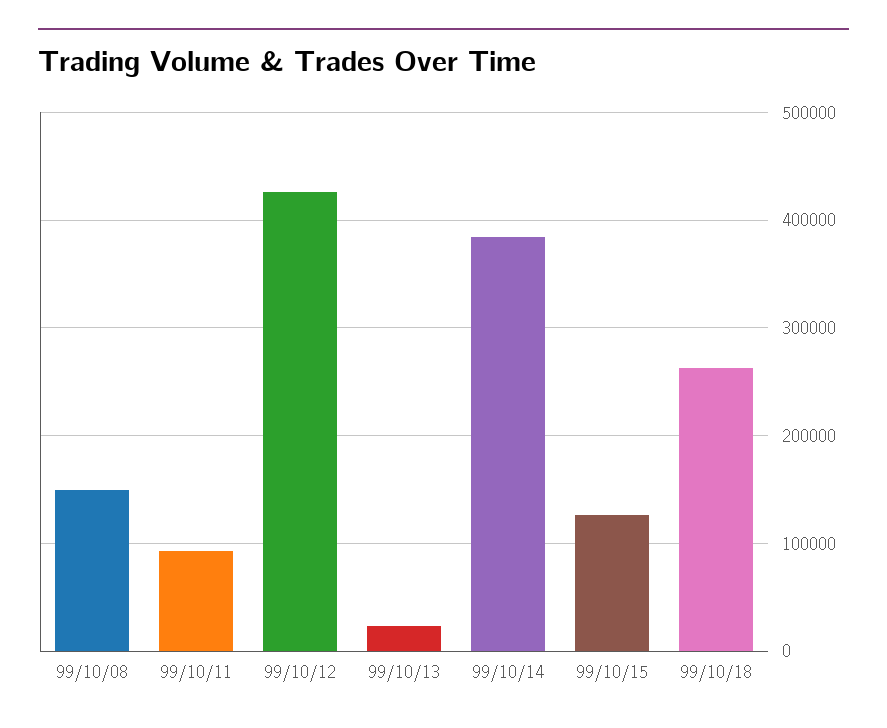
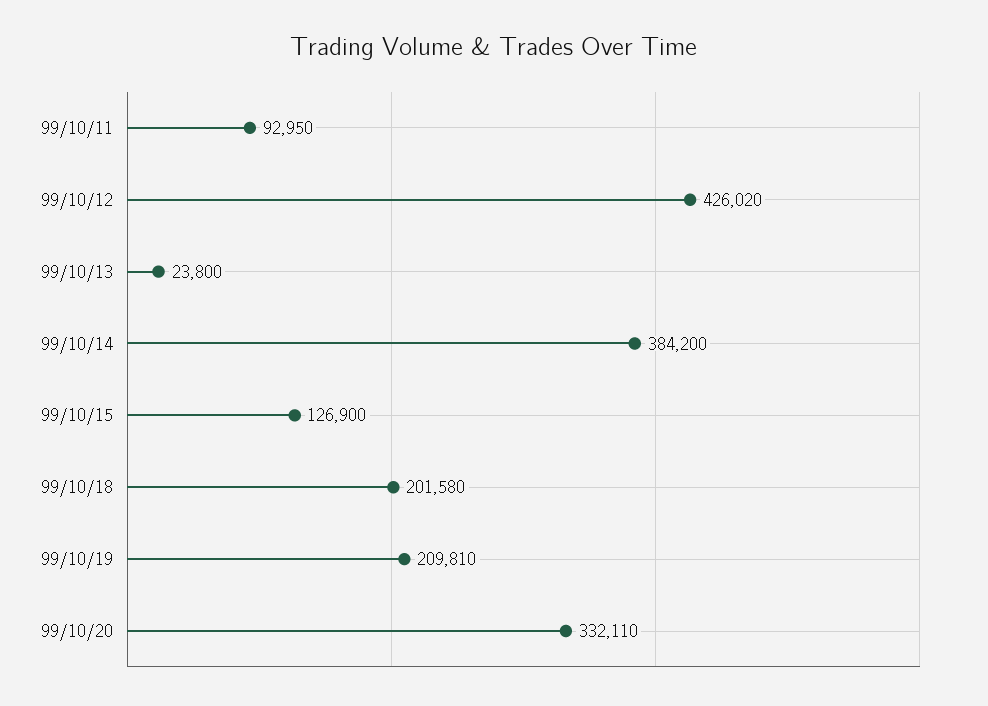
99/10/08: 150000 -> none
99/10/18: 260000 -> 201580
99/10/19: none -> 209810
99/10/20: none -> 332110

